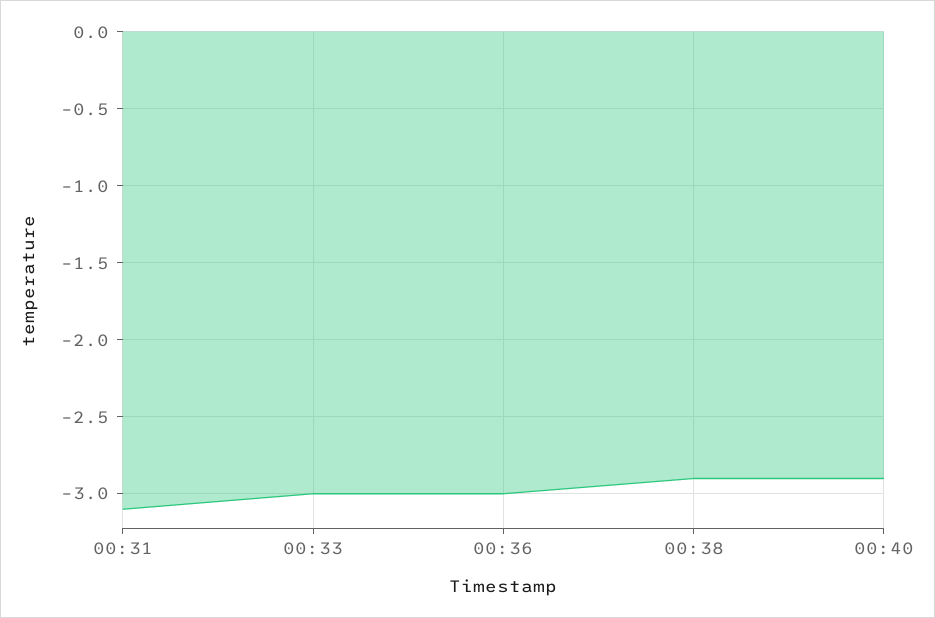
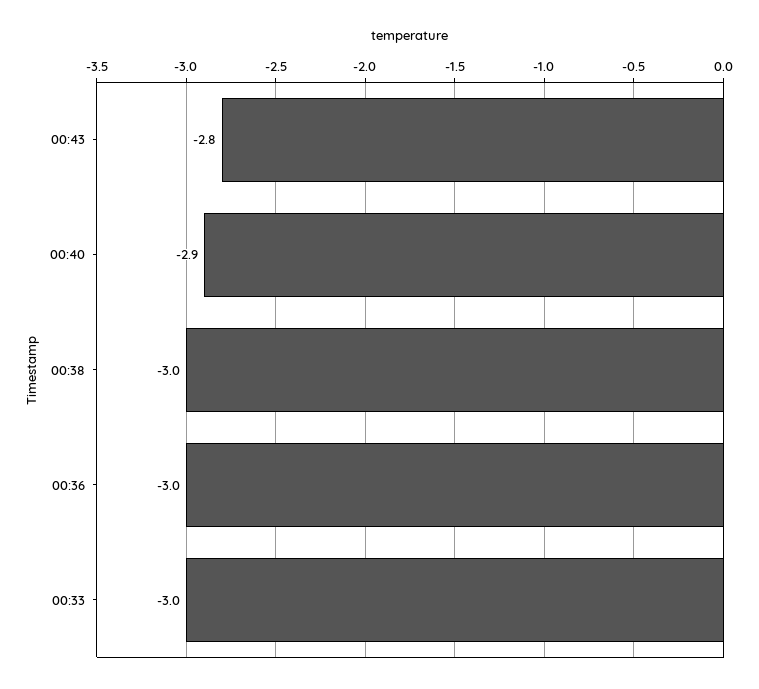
00:31: -3.1 -> none
00:38: -2.9 -> -3
00:43: none -> -2.8

